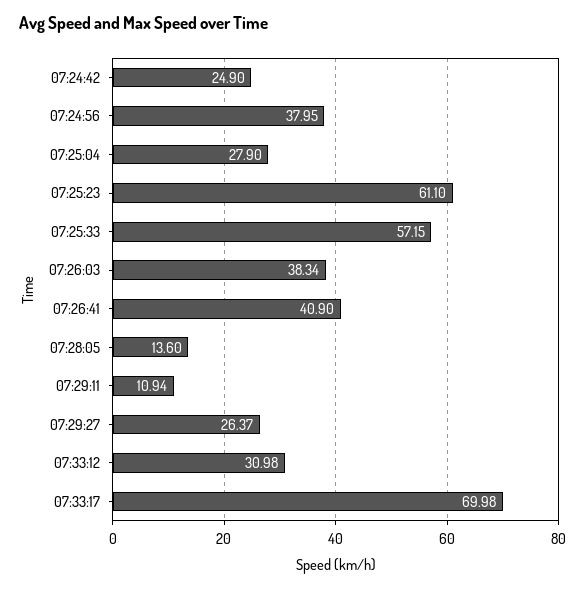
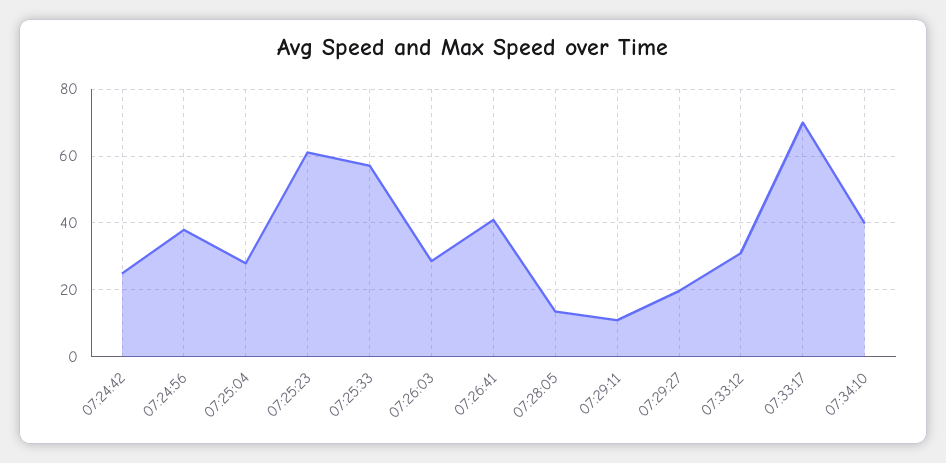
07:26:03: 38.34 -> 28
07:29:27: 26.37 -> 20
07:34:10: none -> 40

